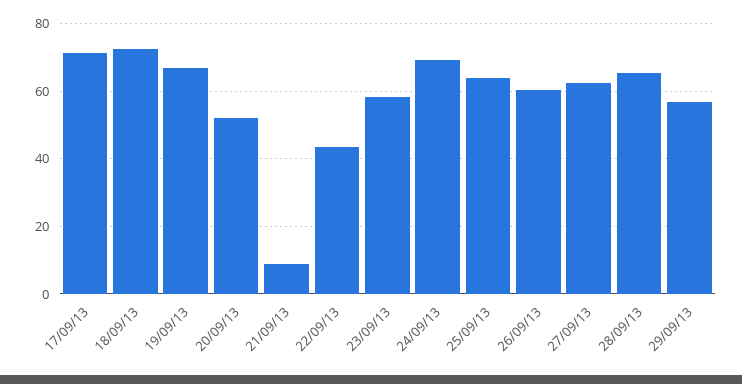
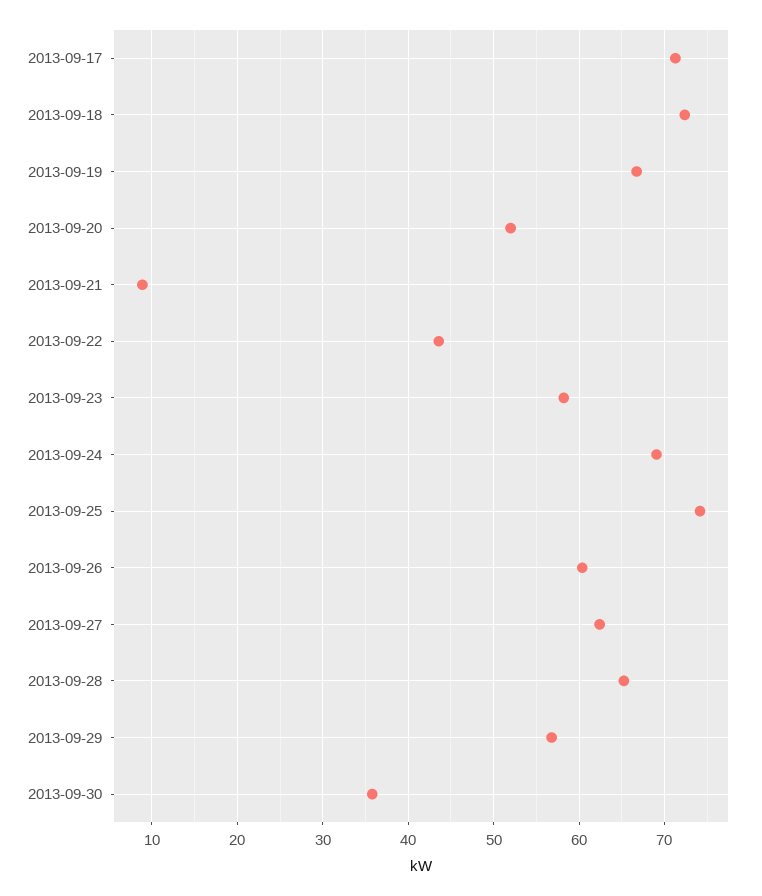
25/09/13: 64 -> 74
2013-09-30: none -> 36

